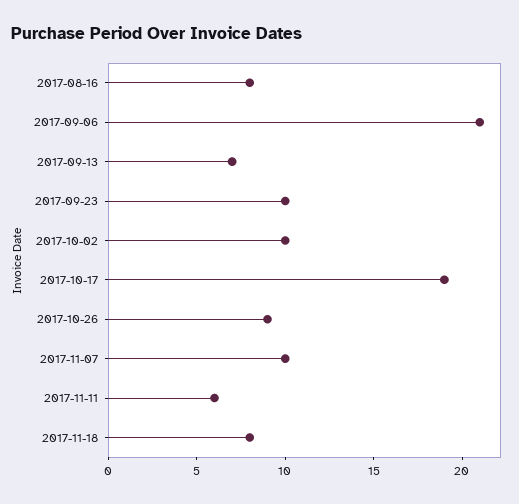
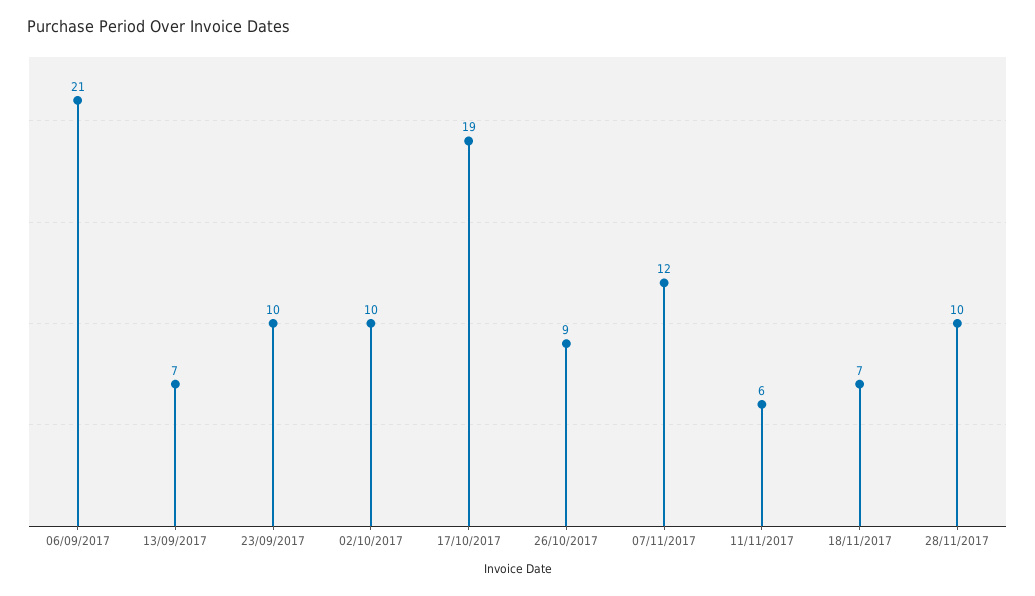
2017-08-16: 8 -> none
2017-11-07: 10 -> 12
2017-11-18: 8 -> 7
28/11/2017: none -> 10

